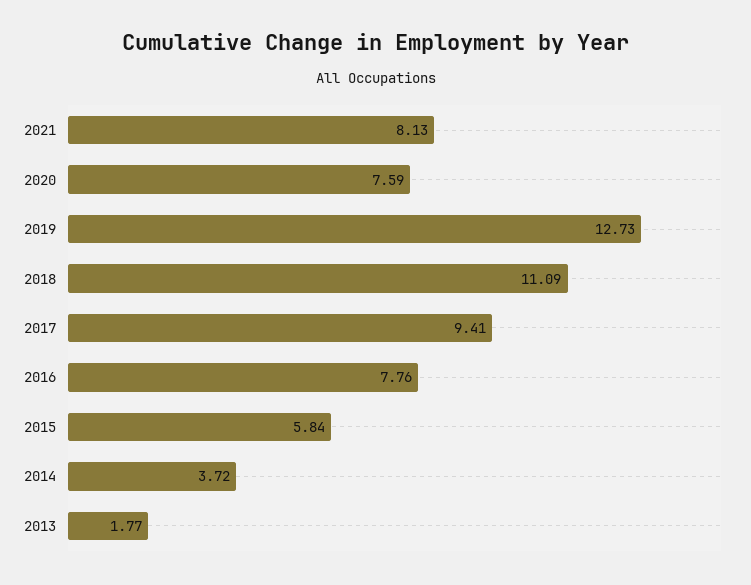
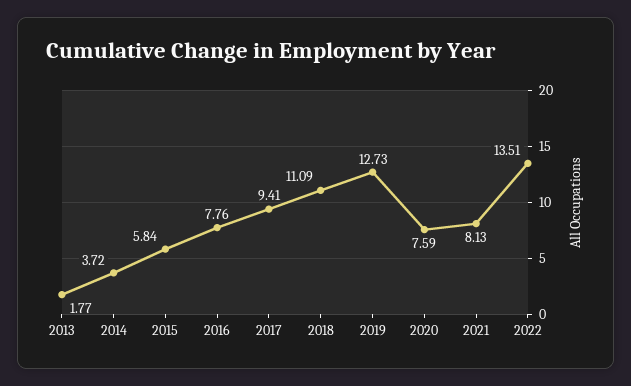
2022: none -> 13.51

